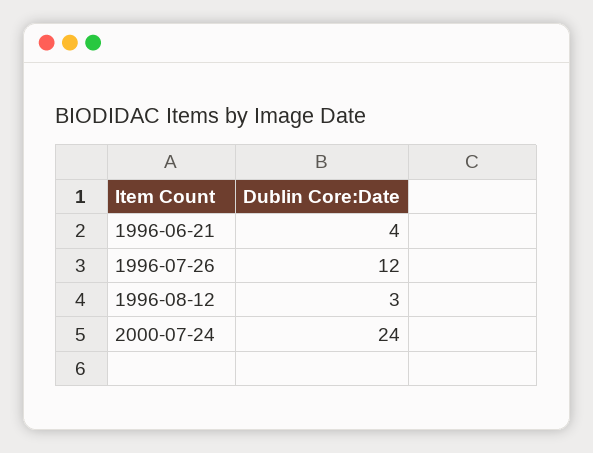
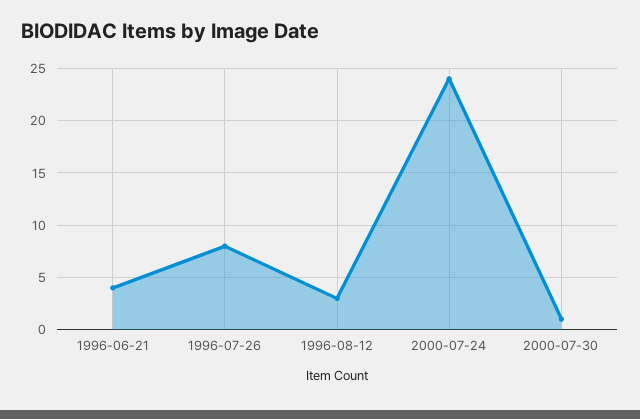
1996-07-26: 12 -> 8
2000-07-30: none -> 1

